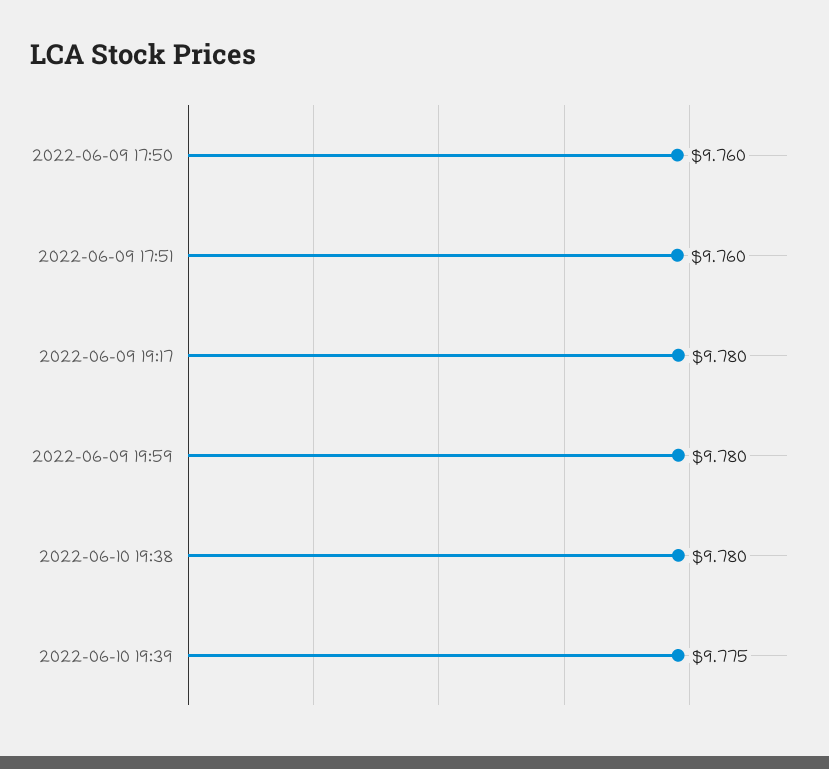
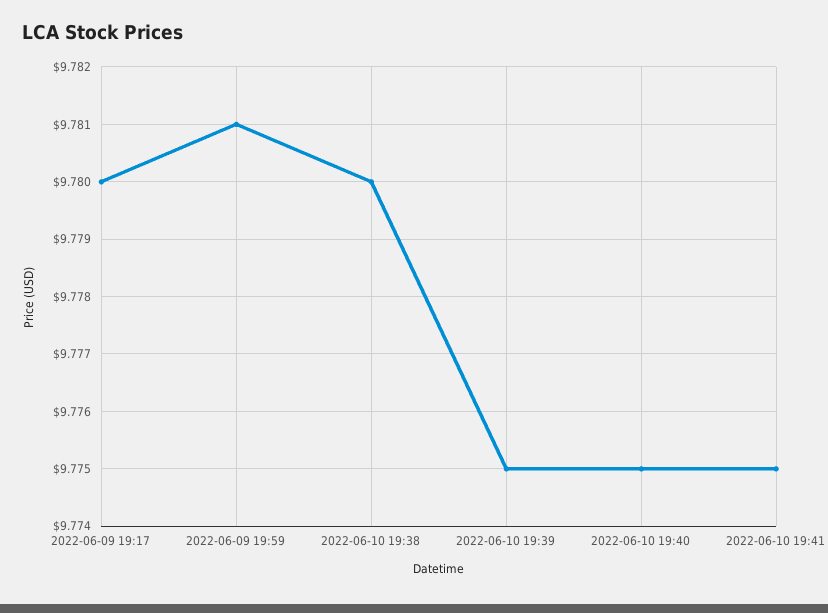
2022-06-09 17:50: 9.76 -> none
2022-06-09 17:51: 9.76 -> none
2022-06-09 19:59: 9.78 -> 9.781
2022-06-10 19:40: none -> 9.775
2022-06-10 19:41: none -> 9.775

